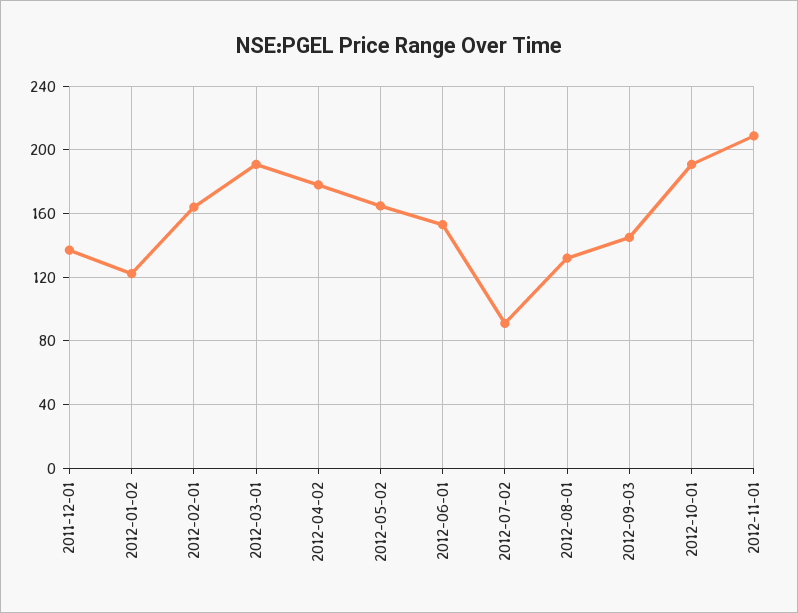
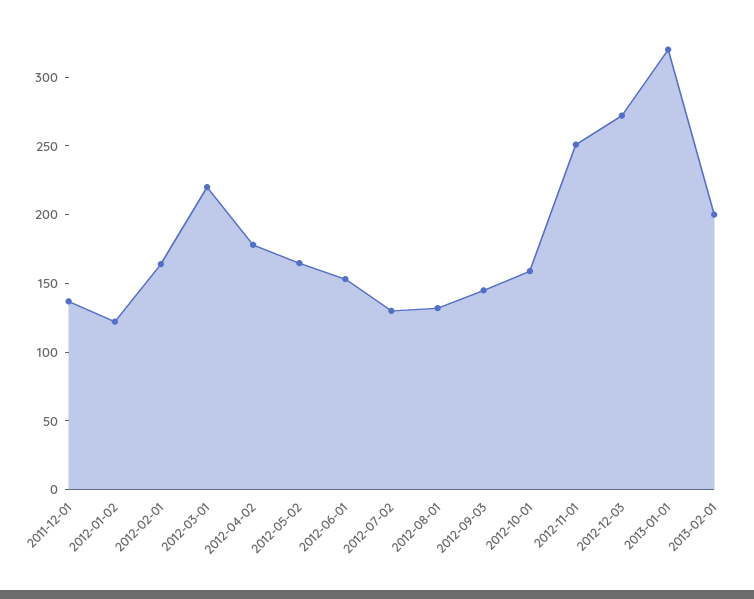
2012-03-01: 190 -> 220
2012-07-02: 90 -> 130
2012-10-01: 190 -> 160
2012-11-01: 210 -> 250
2012-12-03: none -> 270
2013-01-01: none -> 320
2013-02-01: none -> 200

